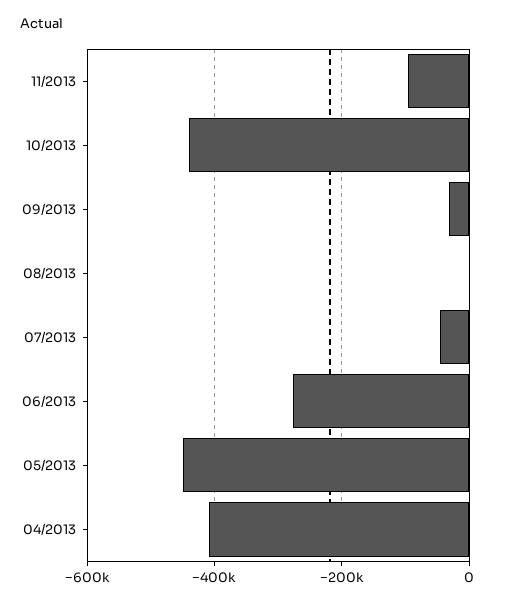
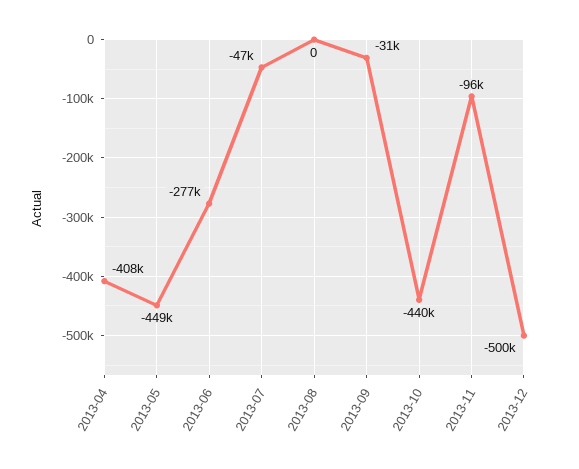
2013-12: none -> -500000

